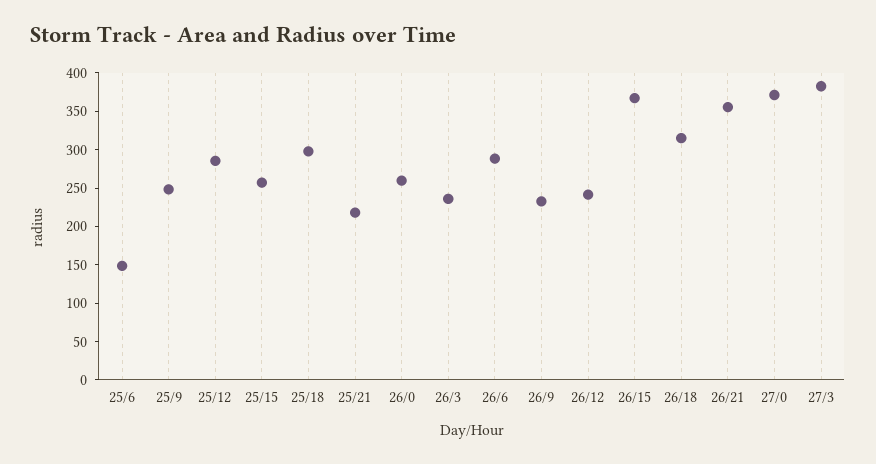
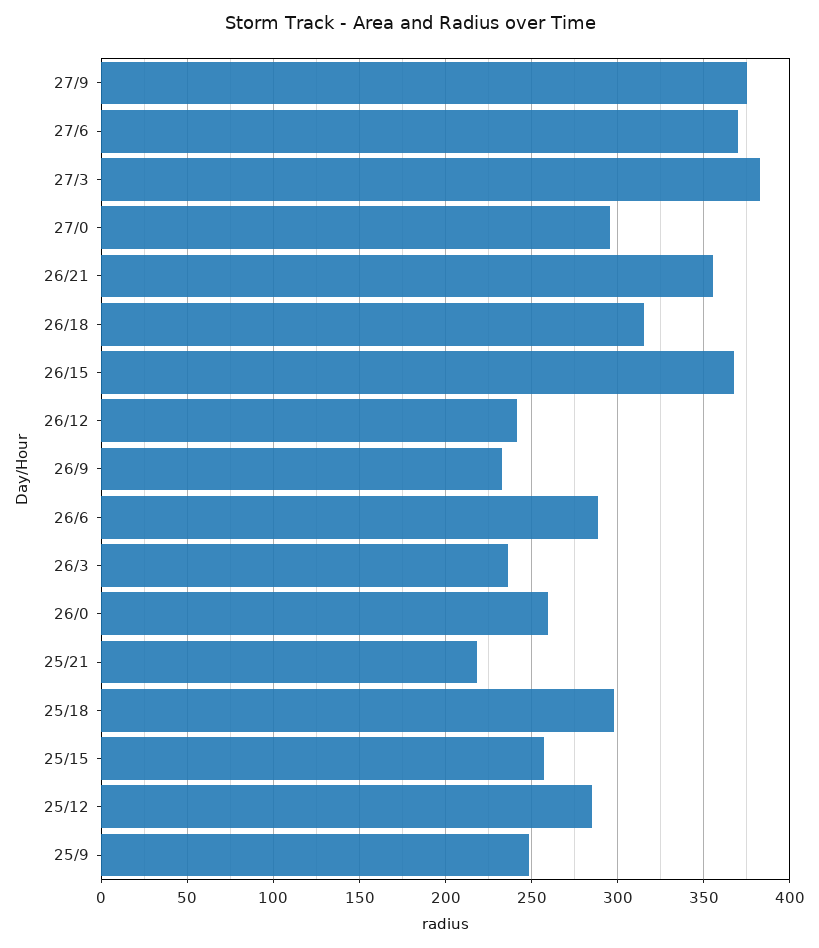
25/6: 150 -> none
27/0: 375 -> 295
27/9: none -> 375
27/6: none -> 370

